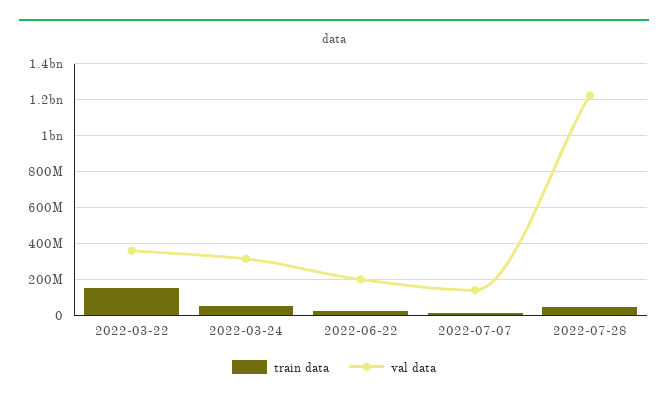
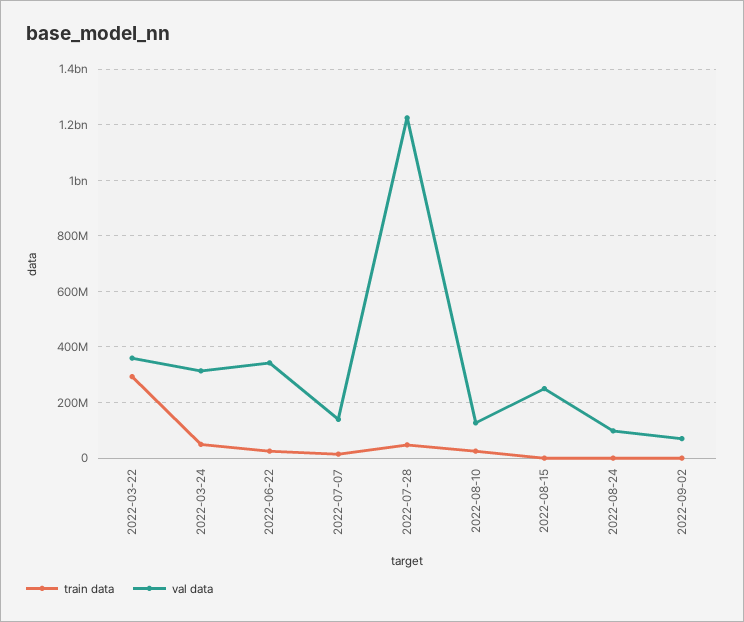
train data, 2022-03-22: 150000000 -> 300000000
val data, 2022-06-22: 200000000 -> 350000000
train data, 2022-08-10: none -> 25000000
val data, 2022-08-10: none -> 125000000
train data, 2022-08-15: none -> 0
val data, 2022-08-15: none -> 250000000
train data, 2022-08-24: none -> 0
val data, 2022-08-24: none -> 100000000
train data, 2022-09-02: none -> 0
val data, 2022-09-02: none -> 75000000

